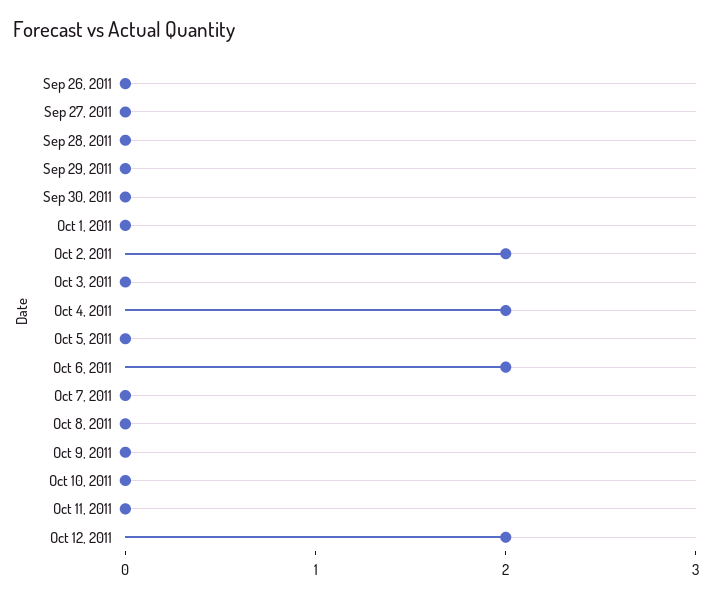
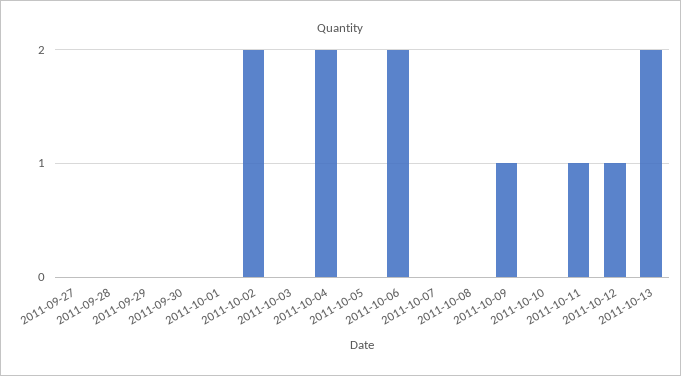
Sep 26, 2011: 0 -> none
Oct 9, 2011: 0 -> 1
Oct 11, 2011: 0 -> 1
Oct 12, 2011: 2 -> 1
2011-10-13: none -> 2

